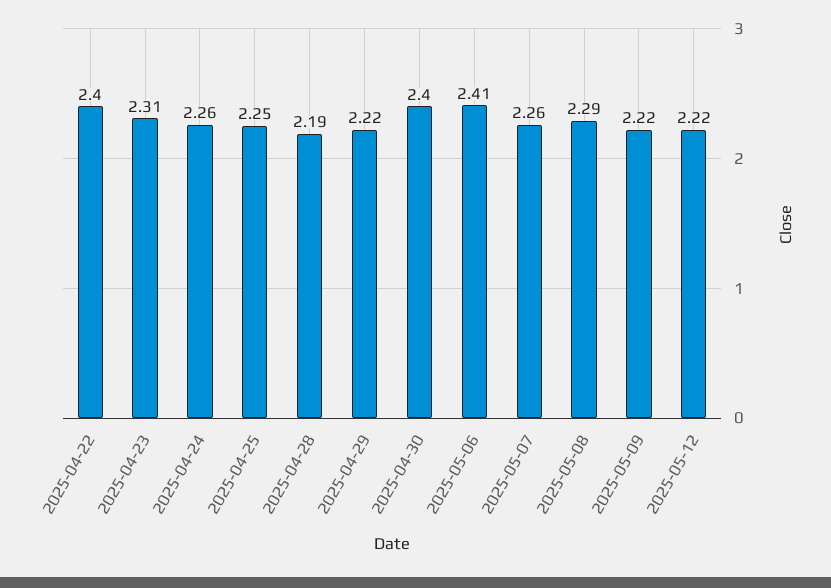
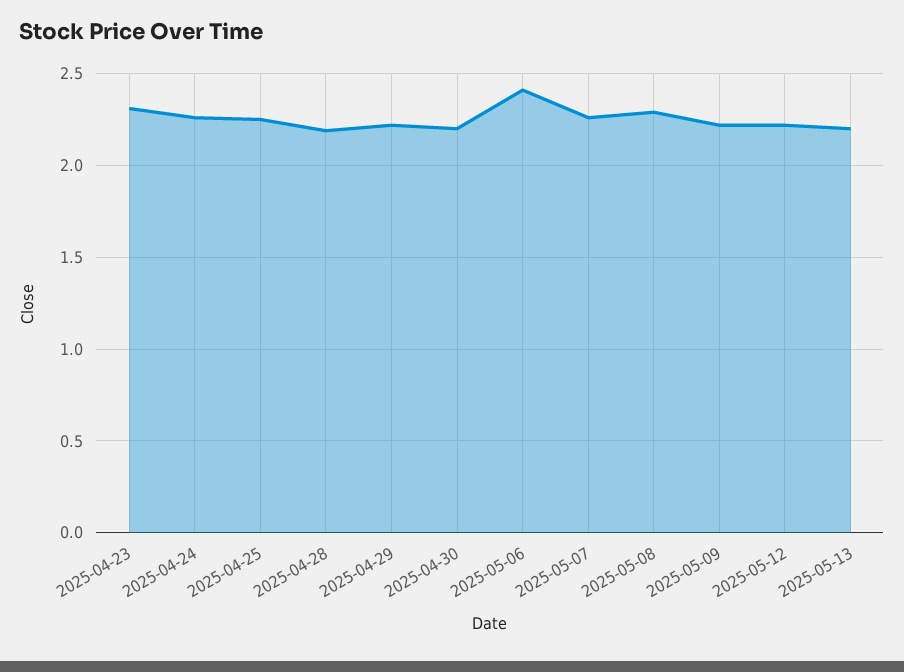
2025-04-22: 2.4 -> none
2025-04-30: 2.4 -> 2.2
2025-05-13: none -> 2.2

